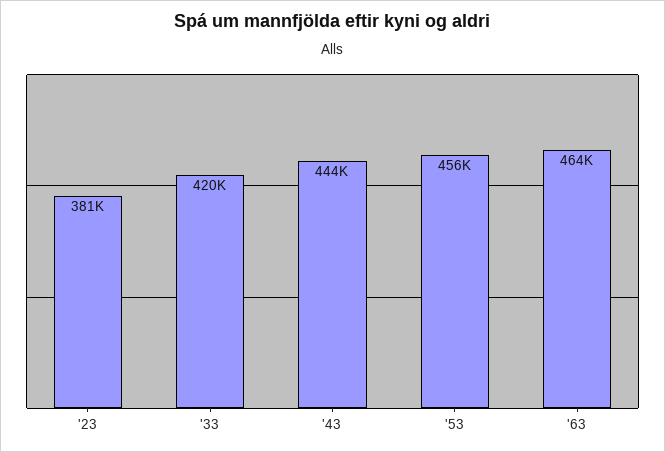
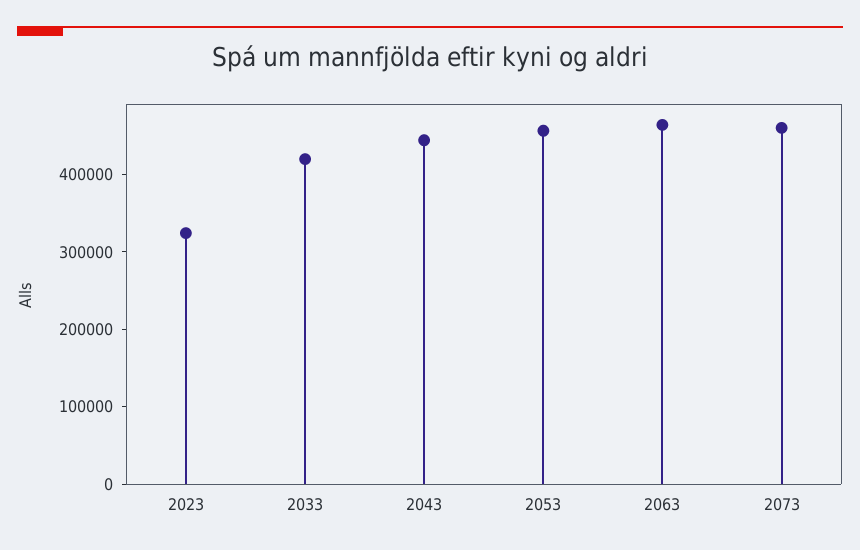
'23: 381000 -> 320000
2073: none -> 460000

